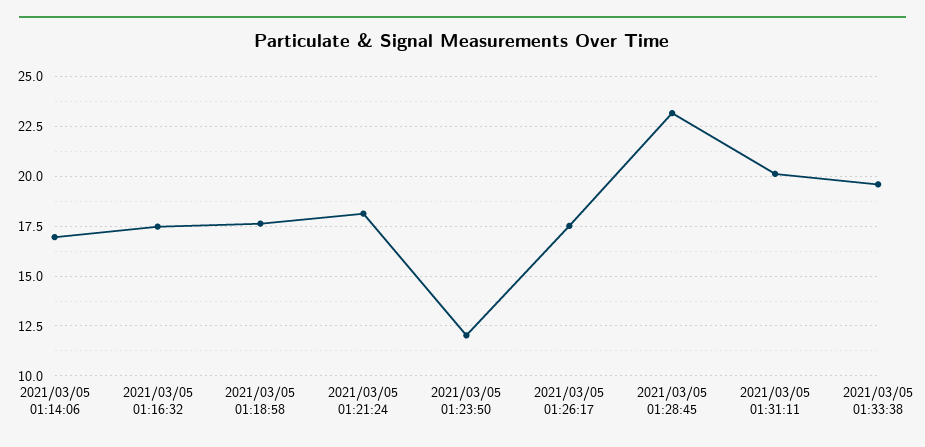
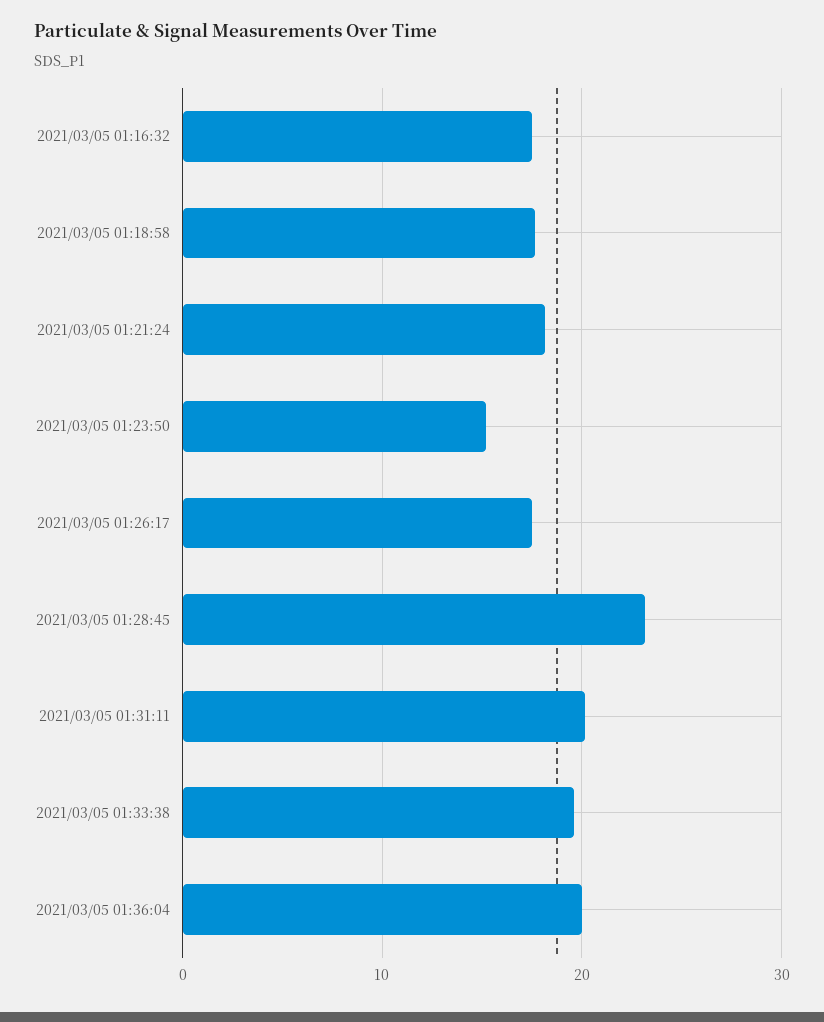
2021/03/05 01:14:06: 17 -> none
2021/03/05 01:23:50: 12 -> 15
2021/03/05 01:36:04: none -> 20

